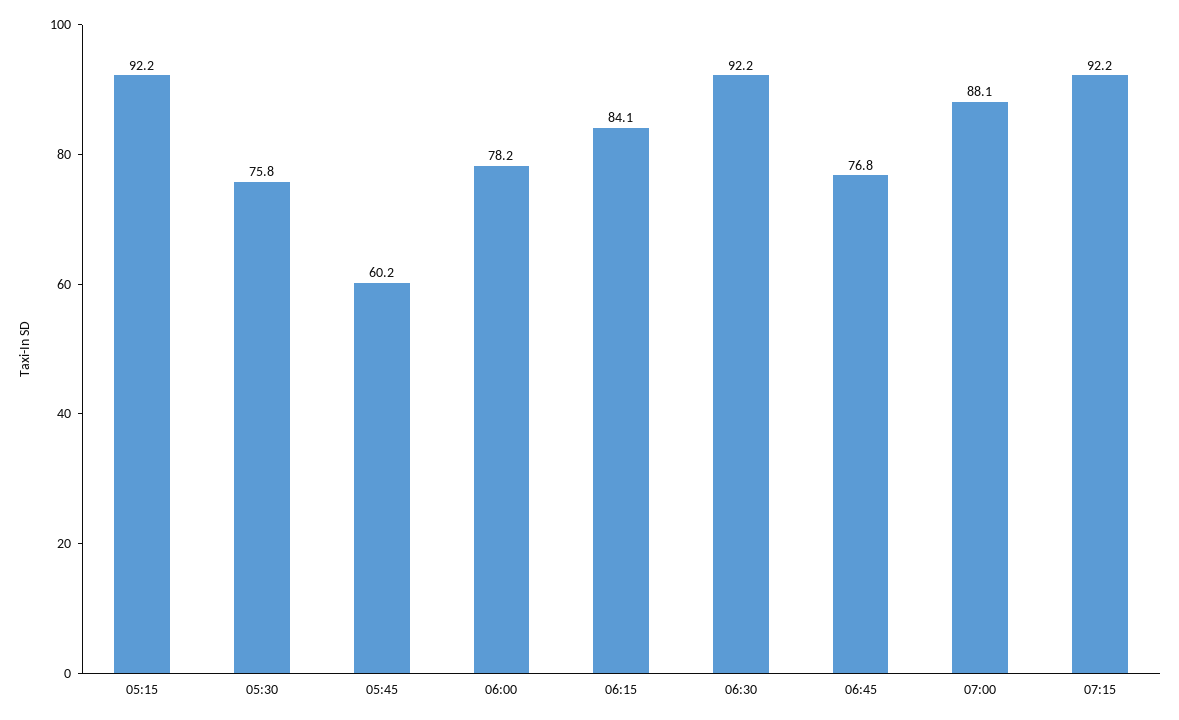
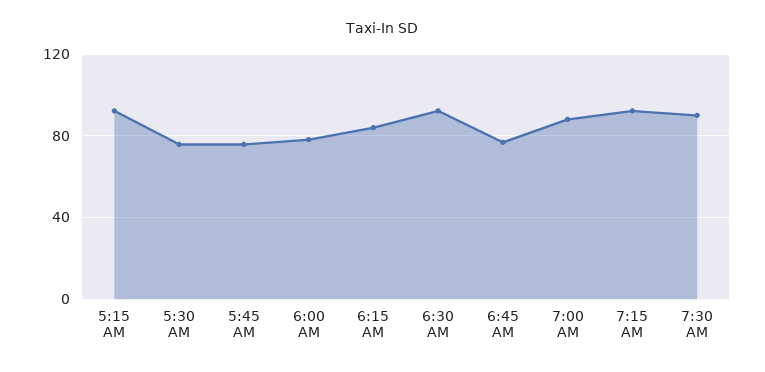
05:45: 60.2 -> 75
7:30 AM: none -> 90

